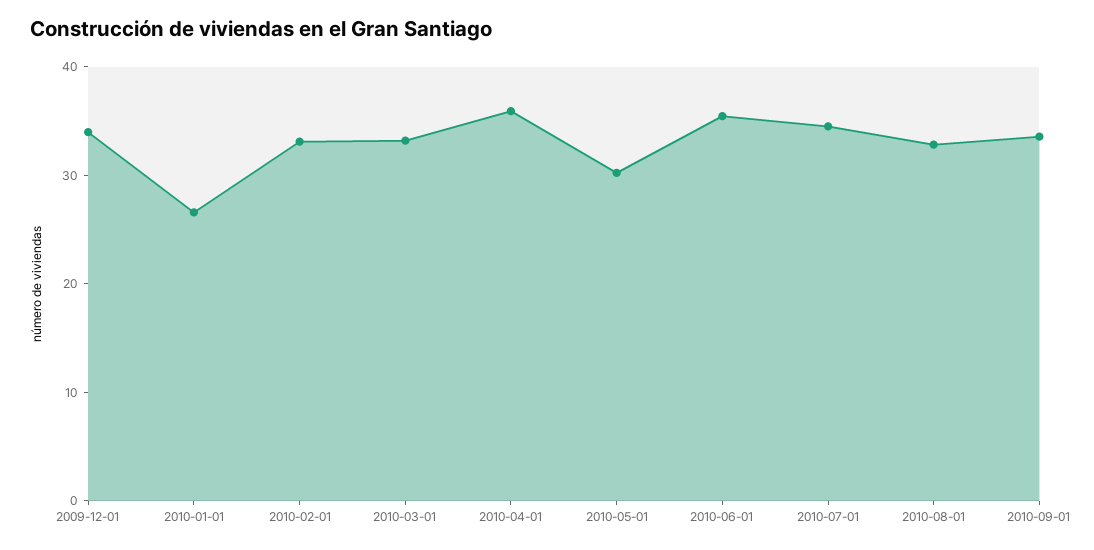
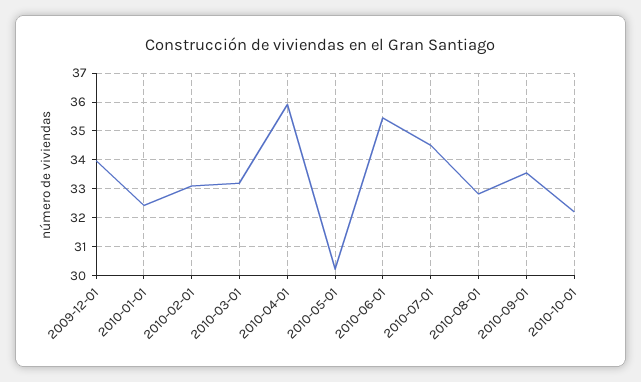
2010-01-01: 26 -> 32.5
2010-10-01: none -> 32.25

